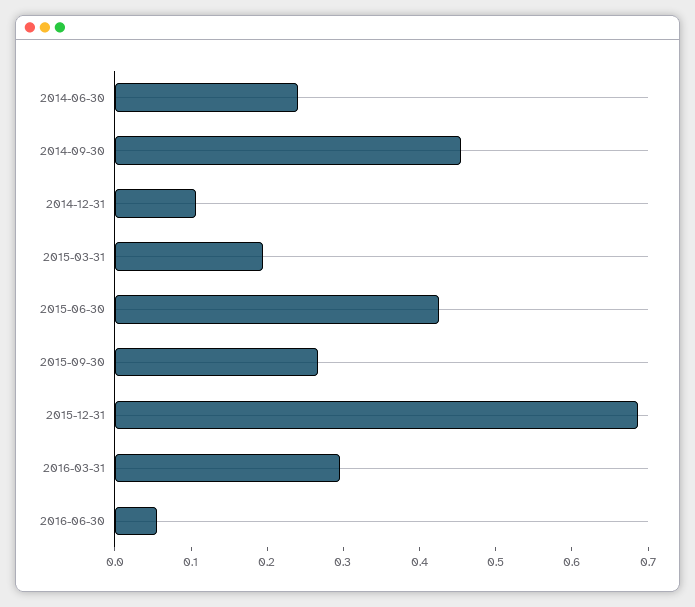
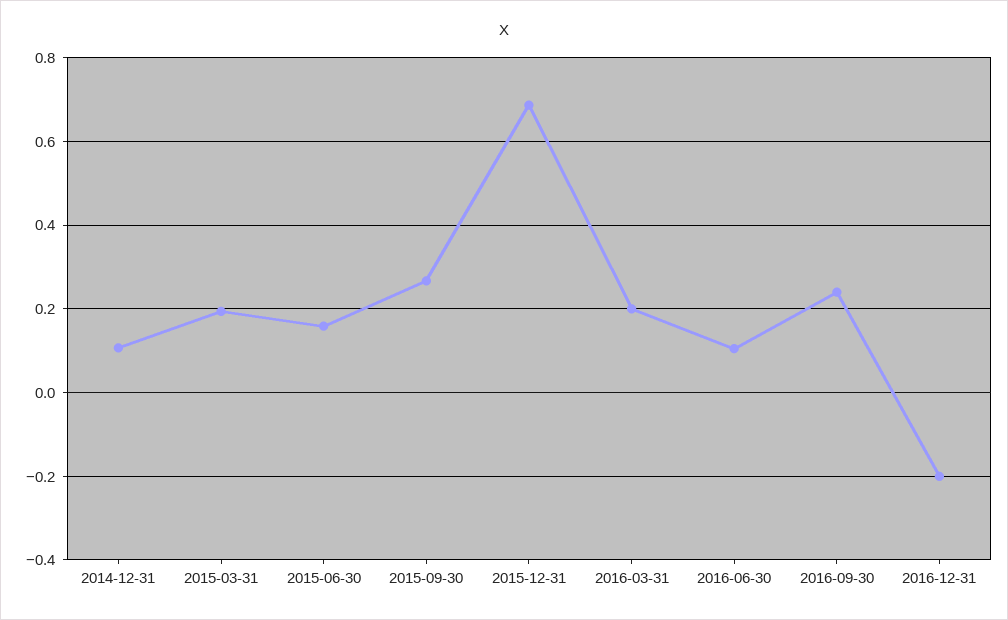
2014-06-30: 0.24 -> none
2014-09-30: 0.46 -> none
2015-06-30: 0.42 -> 0.16
2016-03-31: 0.3 -> 0.2
2016-06-30: 0.06 -> 0.1
2016-09-30: none -> 0.24
2016-12-31: none -> -0.2

